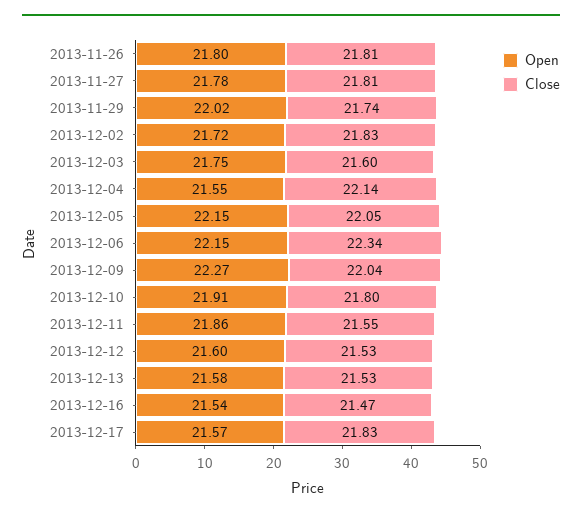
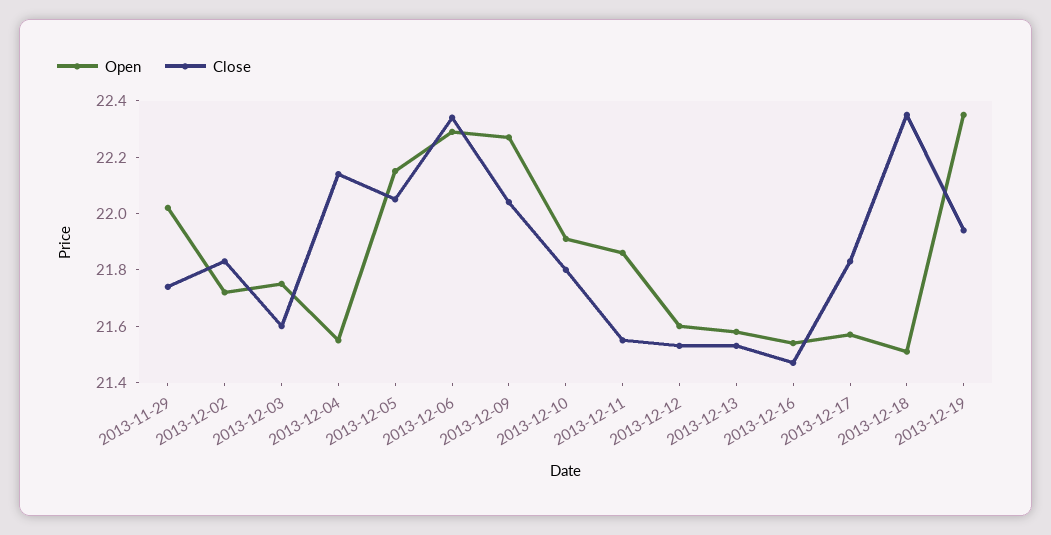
Open, 2013-11-26: 21.8 -> none
Close, 2013-11-26: 21.81 -> none
Open, 2013-11-27: 21.78 -> none
Close, 2013-11-27: 21.81 -> none
Open, 2013-12-06: 22.15 -> 22.3
Open, 2013-12-18: none -> 21.5
Close, 2013-12-18: none -> 22.35
Open, 2013-12-19: none -> 22.35
Close, 2013-12-19: none -> 21.95

